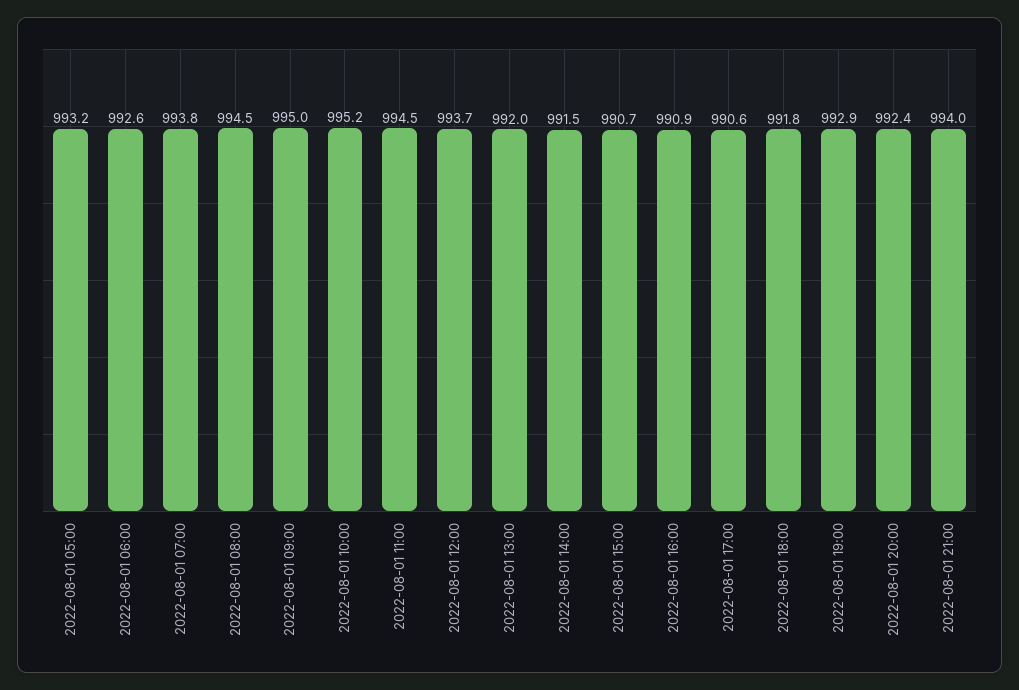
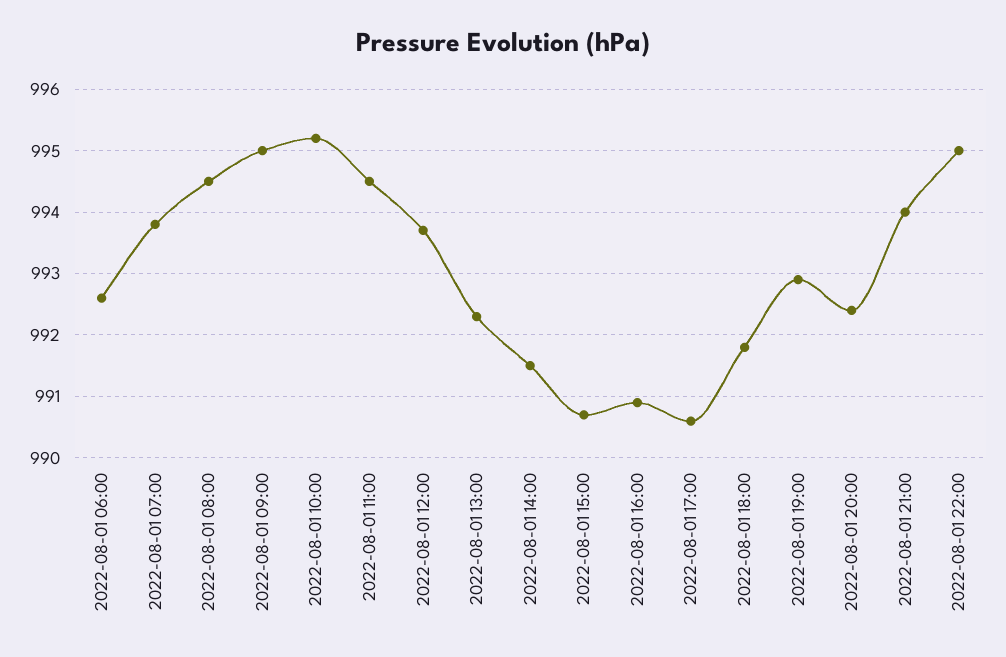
2022-08-01 05:00: 993.2 -> none
2022-08-01 13:00: 992 -> 992.3
2022-08-01 22:00: none -> 995

